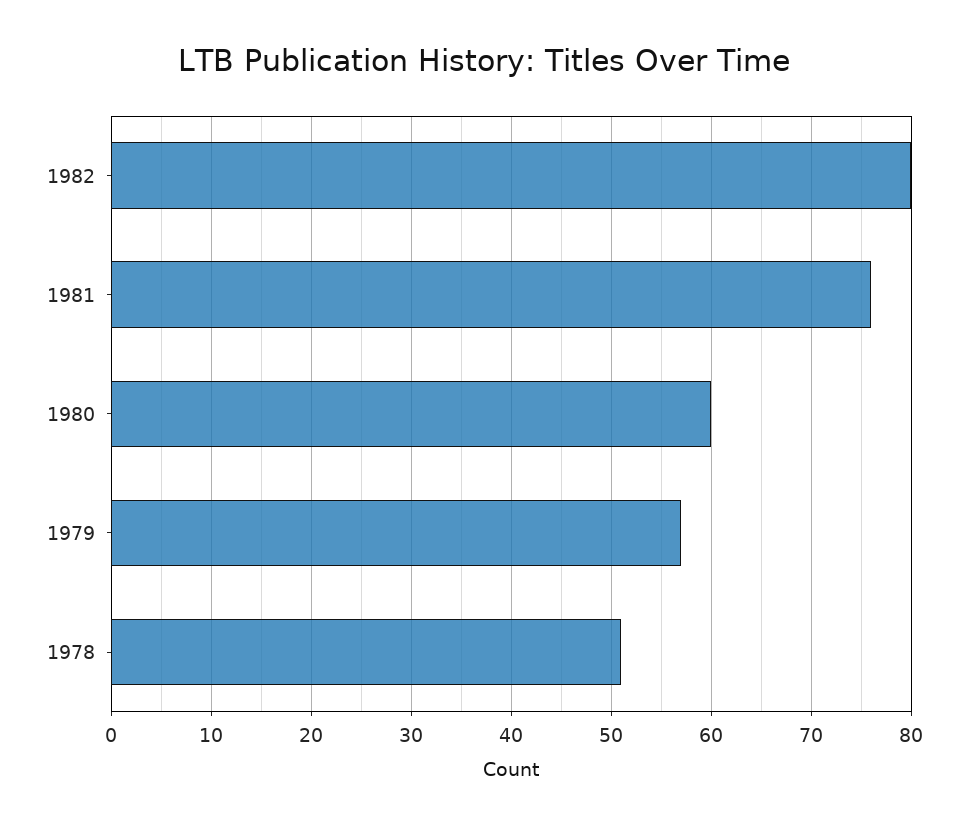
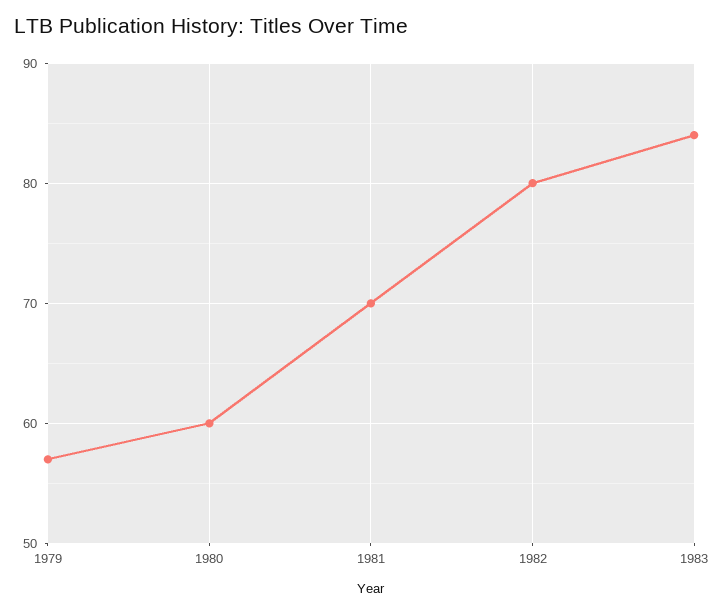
1981: 76 -> 70
1978: 51 -> none
1983: none -> 84

